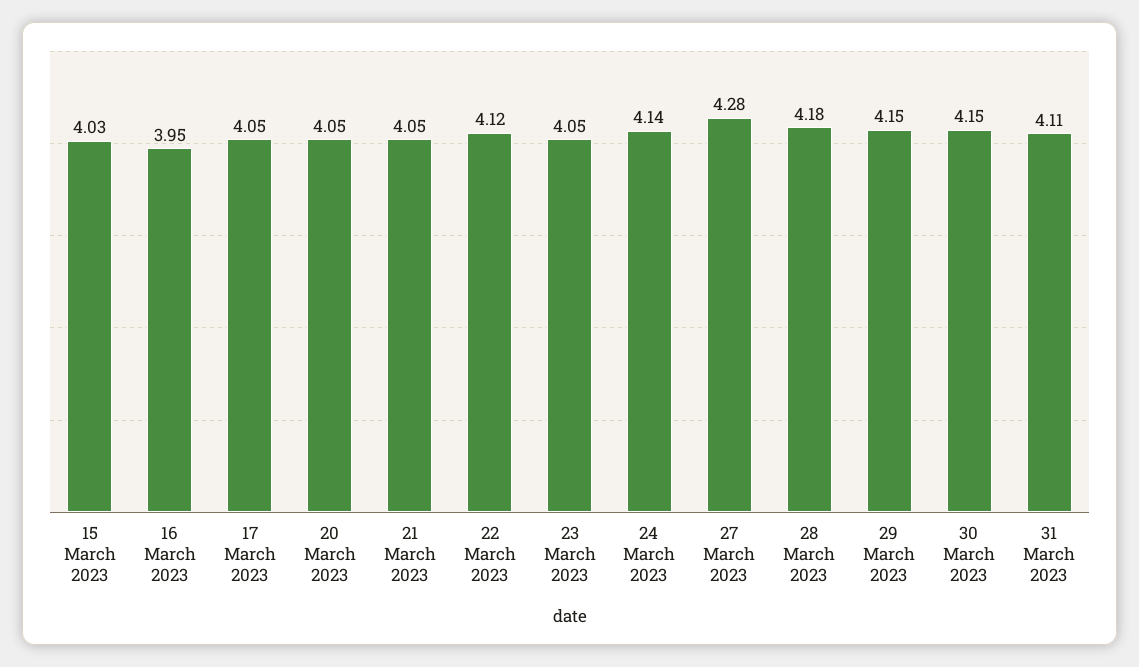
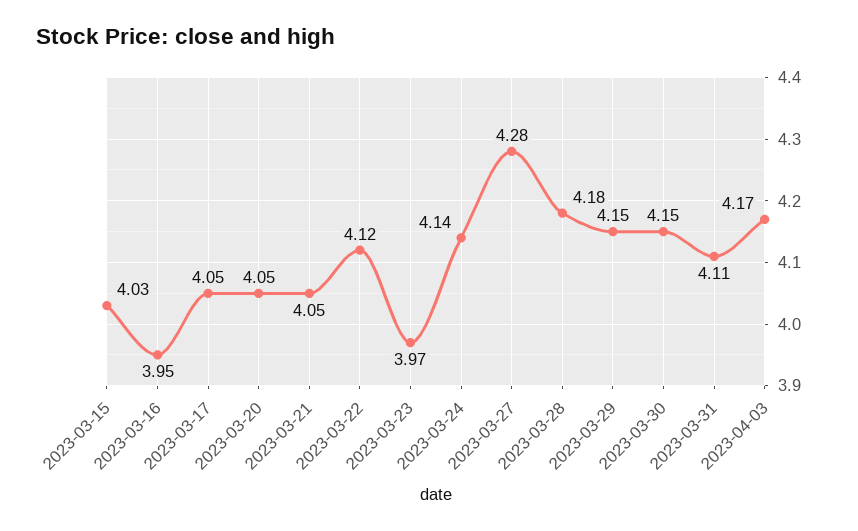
23 March 2023: 4.05 -> 3.97
2023-04-03: none -> 4.17

